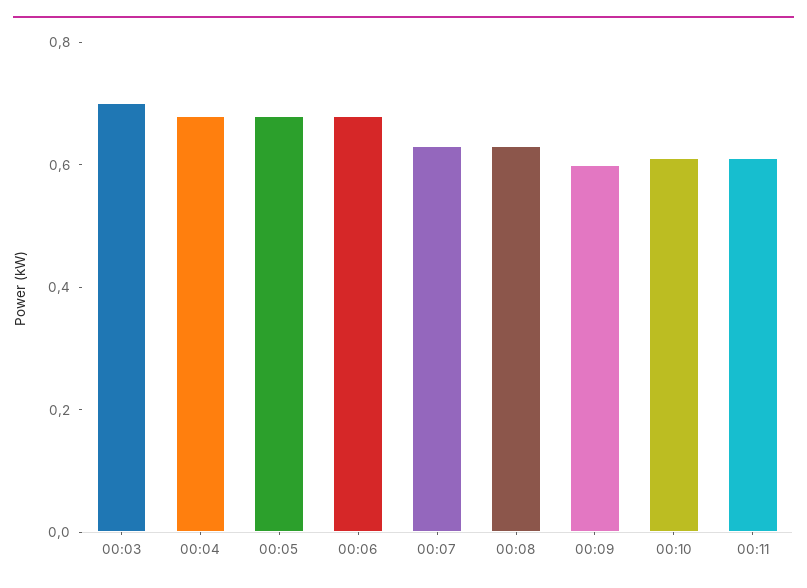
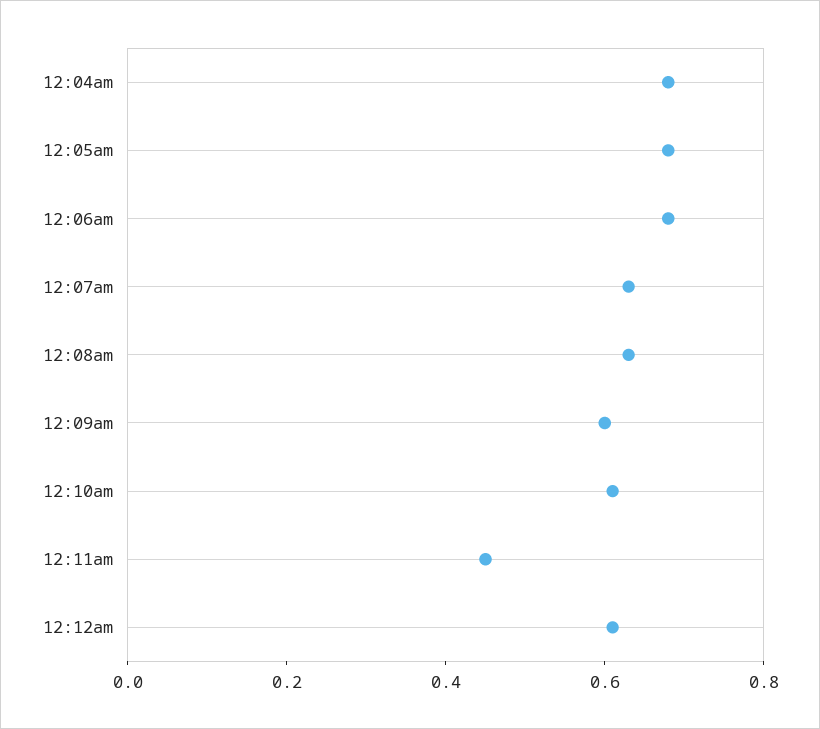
00:03: 0.7 -> none
00:11: 0.6 -> 0.45
12:12am: none -> 0.6

